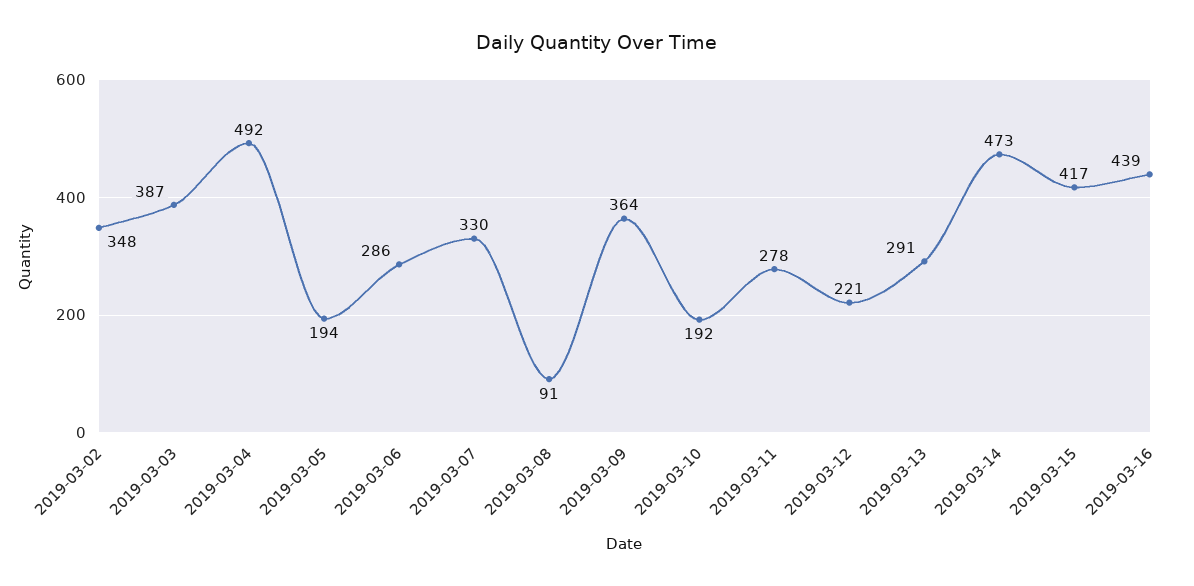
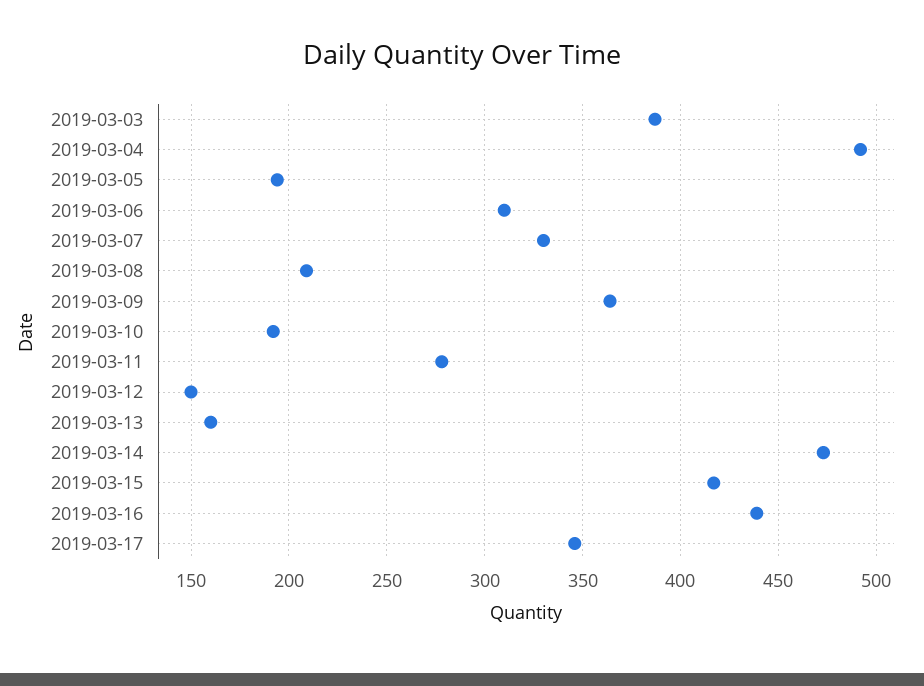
2019-03-02: 348 -> none
2019-03-06: 286 -> 310
2019-03-08: 91 -> 210
2019-03-12: 221 -> 150
2019-03-13: 291 -> 160
2019-03-17: none -> 345

